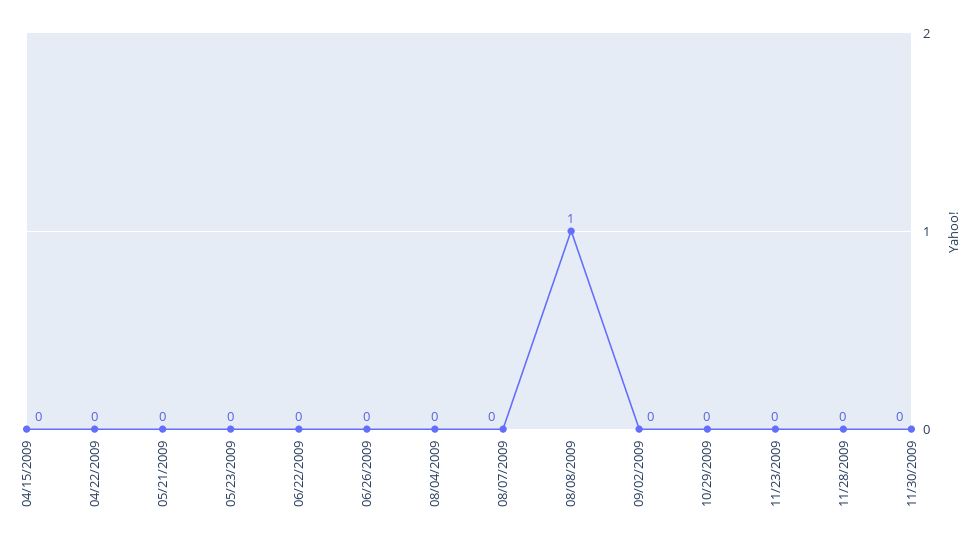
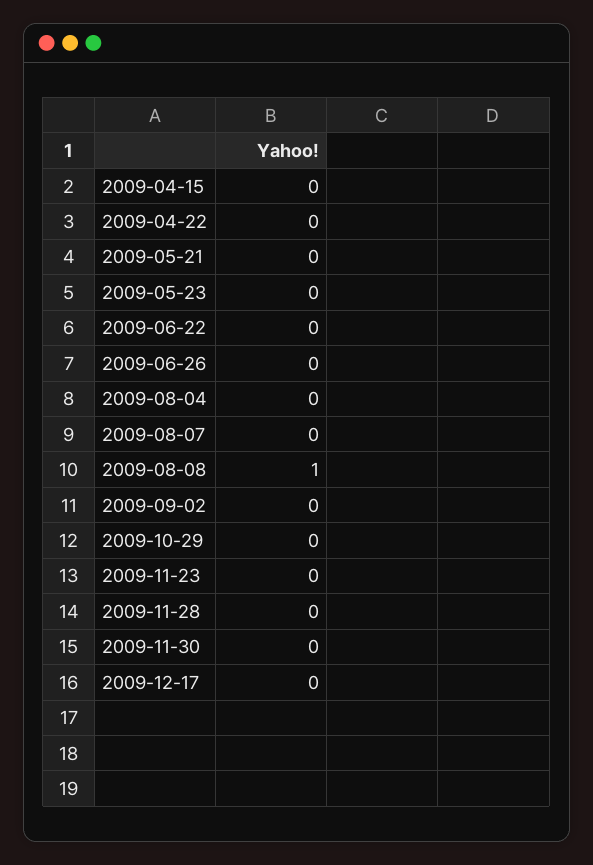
2009-12-17: none -> 0

